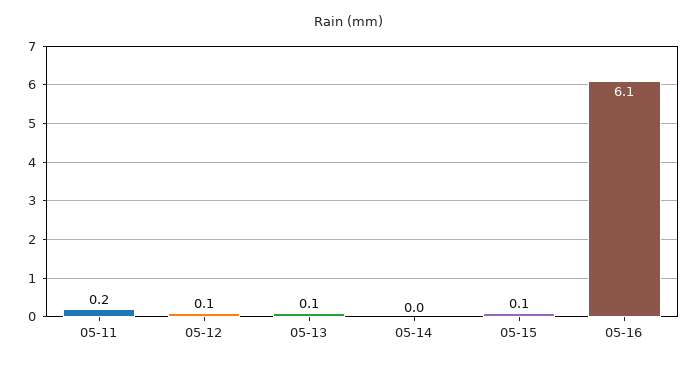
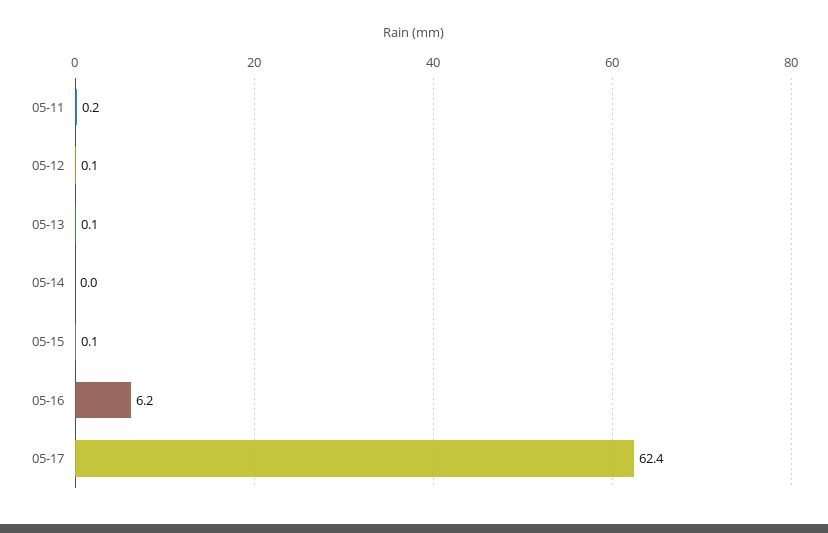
05-16: 6.1 -> 6.2
05-17: none -> 62.4

